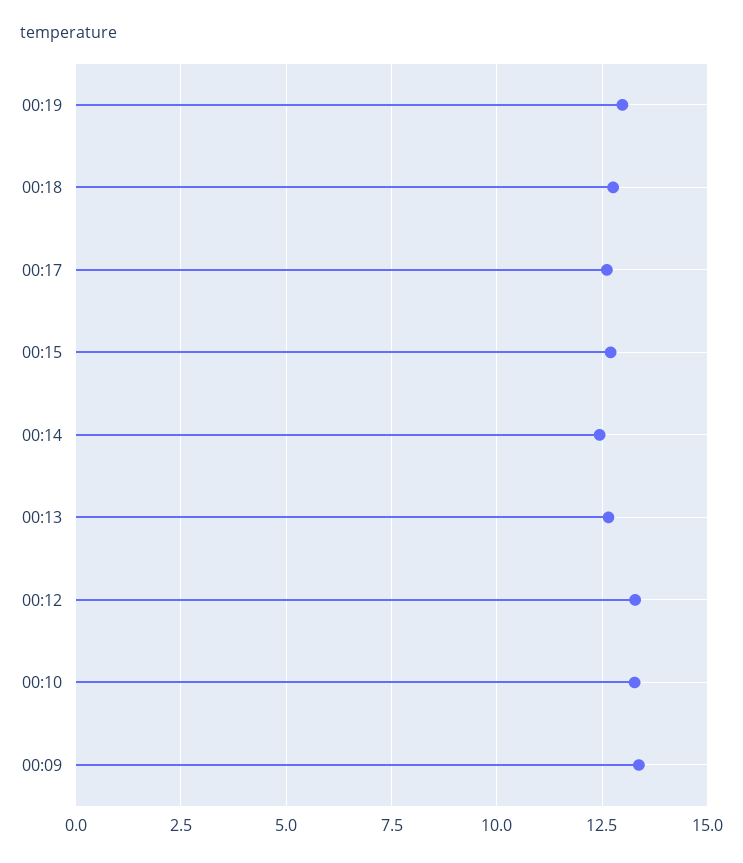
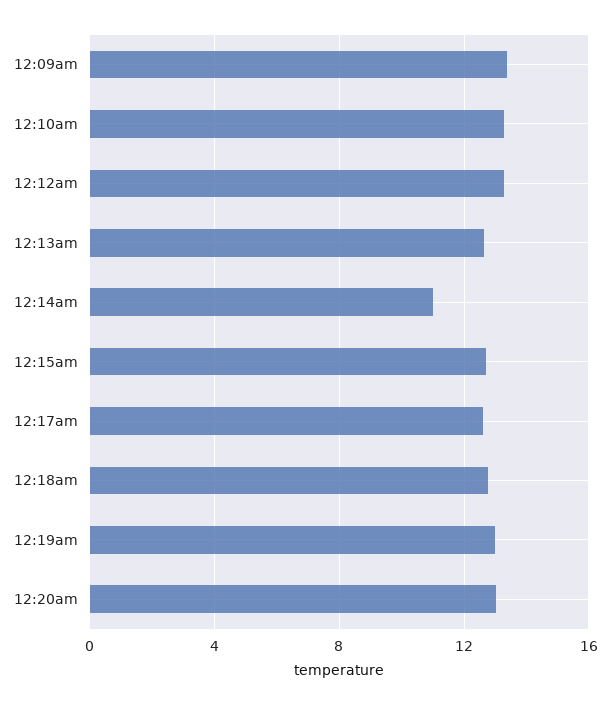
00:14: 12.5 -> 11
12:20am: none -> 13

